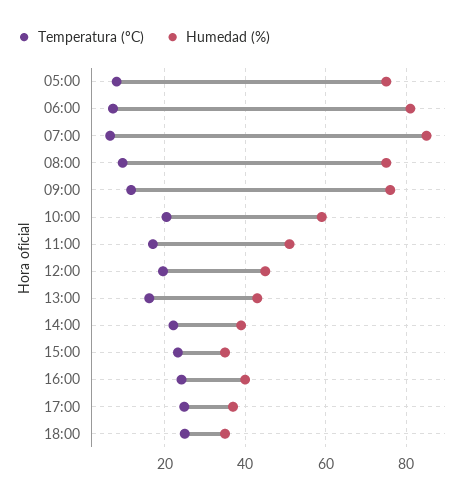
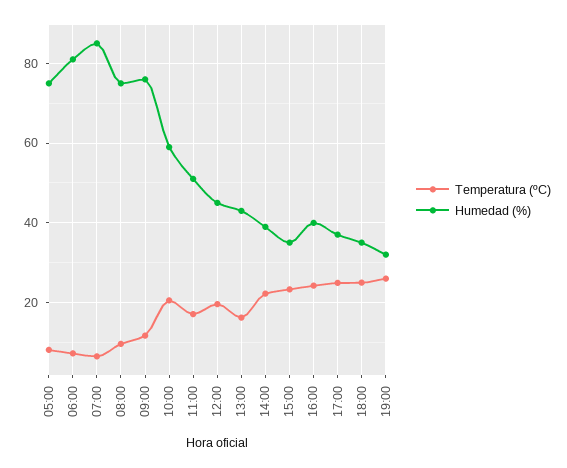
Temperatura (ºC), 19:00: none -> 26
Humedad (%), 19:00: none -> 32

